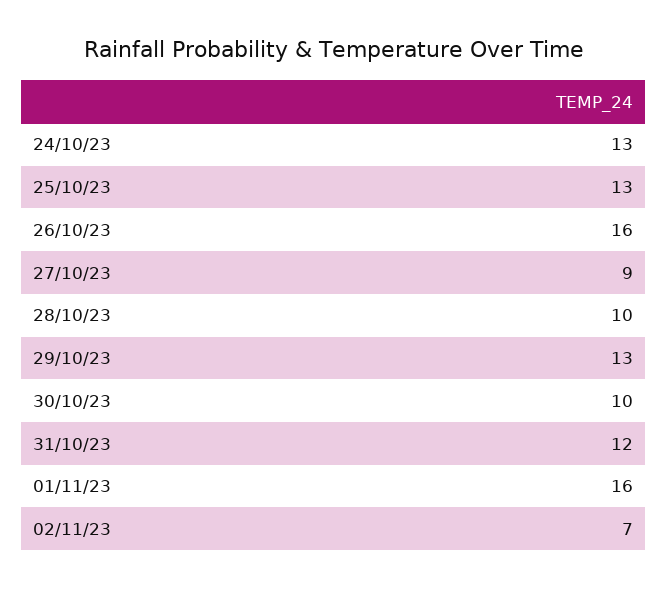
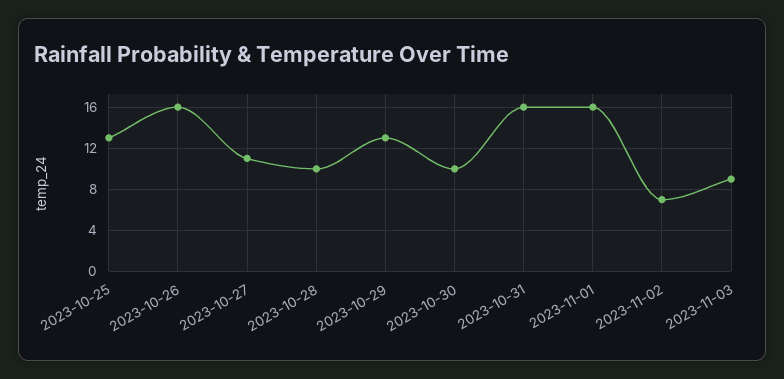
24/10/23: 13 -> none
27/10/23: 9 -> 11
31/10/23: 12 -> 16
2023-11-03: none -> 9

